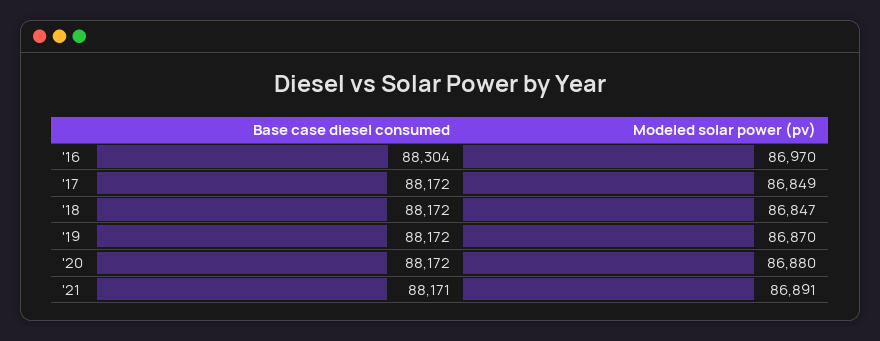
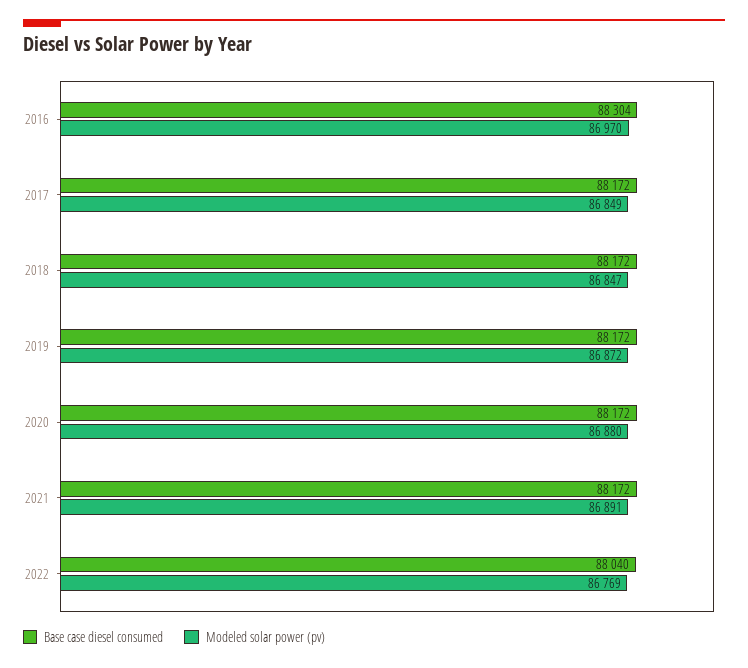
Modeled solar power (pv), '19: 86870 -> 86872
Base case diesel consumed, '21: 88171 -> 88172
Base case diesel consumed, 2022: none -> 88040
Modeled solar power (pv), 2022: none -> 86769

